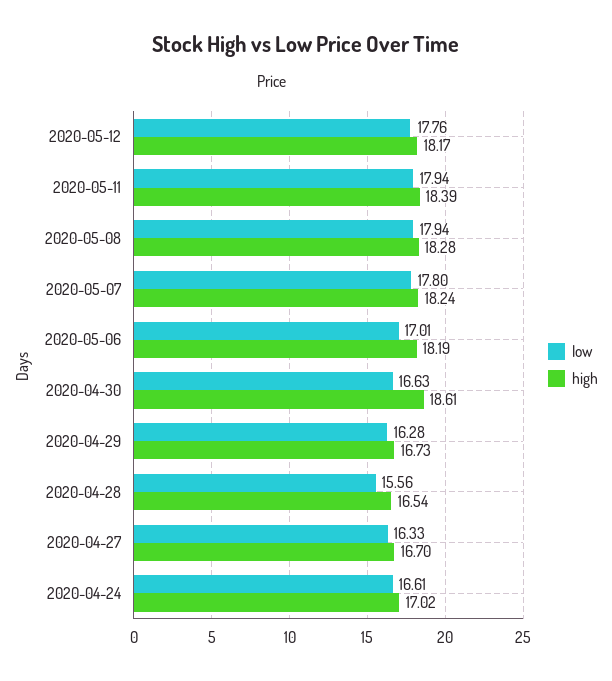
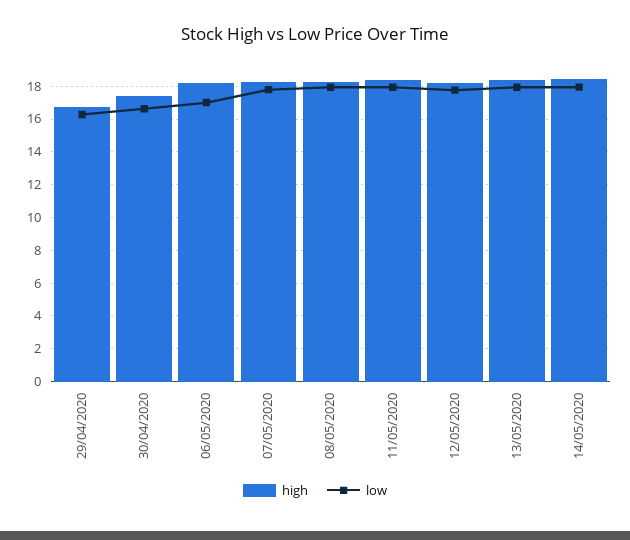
high, 2020-04-30: 18.61 -> 17.5
low, 2020-04-28: 15.56 -> none
high, 2020-04-28: 16.54 -> none
low, 2020-04-27: 16.33 -> none
high, 2020-04-27: 16.7 -> none
low, 2020-04-24: 16.61 -> none
high, 2020-04-24: 17.02 -> none
high, 13/05/2020: none -> 18.5
low, 13/05/2020: none -> 18
high, 14/05/2020: none -> 18.5
low, 14/05/2020: none -> 18

